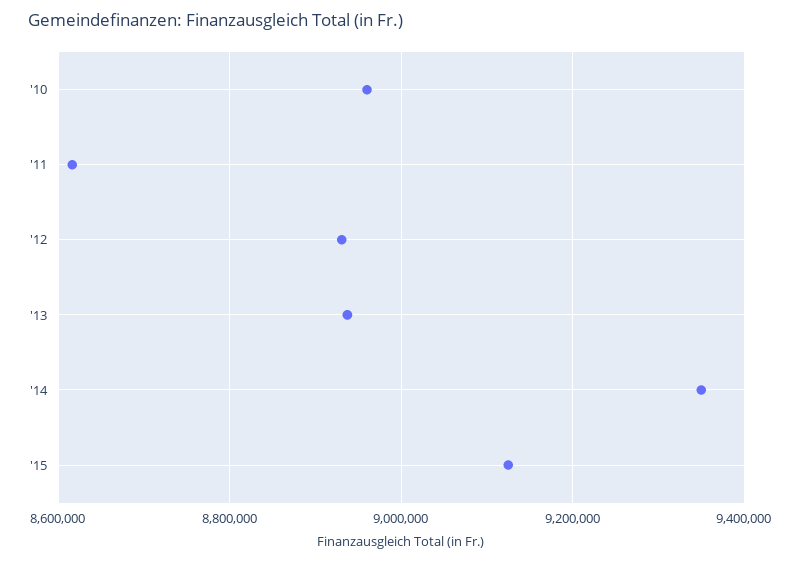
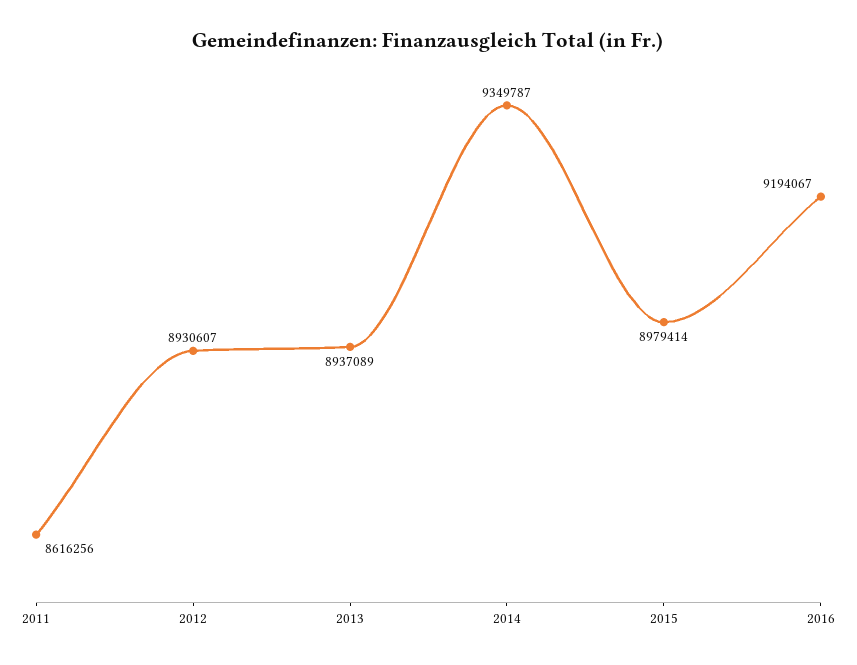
'10: 8960000 -> none
'15: 9120000 -> 8979414
2016: none -> 9194067

